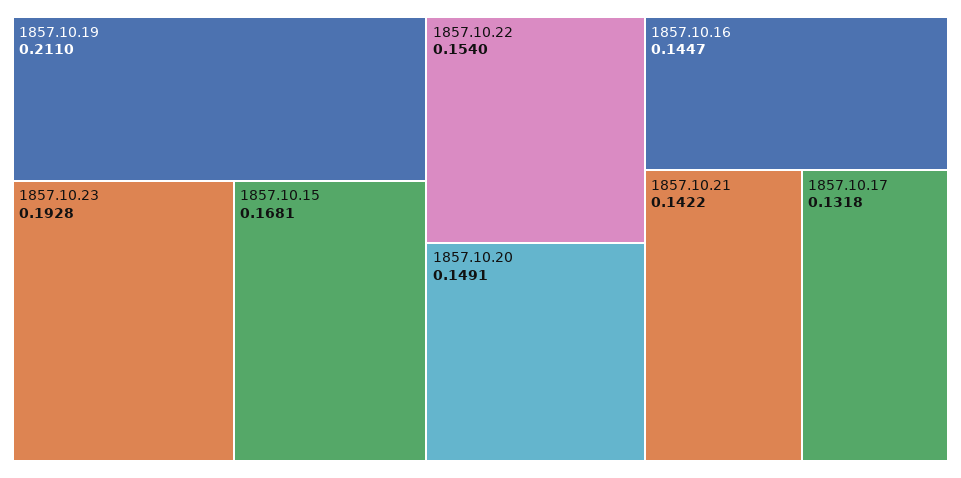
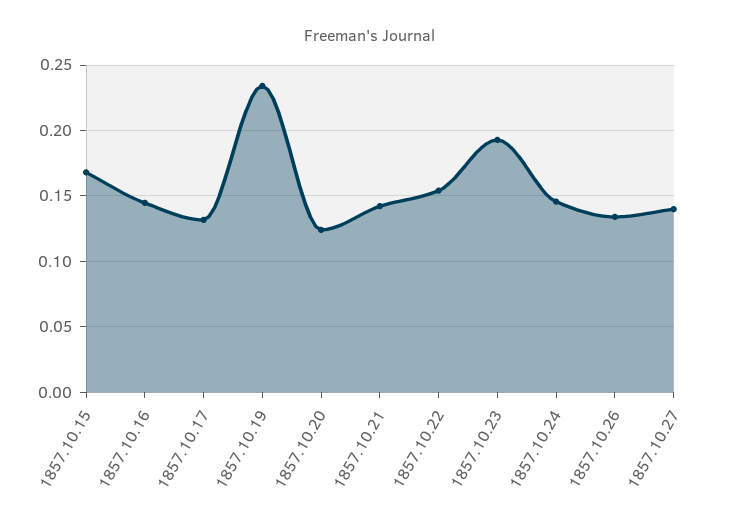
1857.10.19: 0.211 -> 0.235
1857.10.20: 0.1491 -> 0.125
1857.10.24: none -> 0.145
1857.10.26: none -> 0.135
1857.10.27: none -> 0.14

